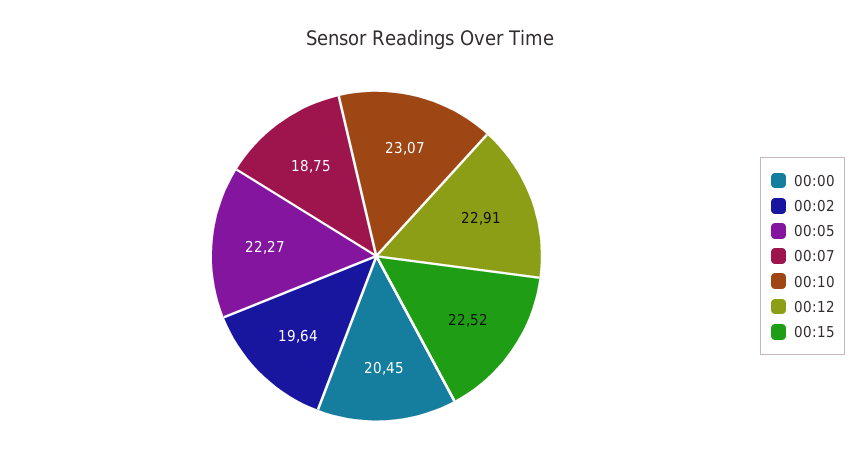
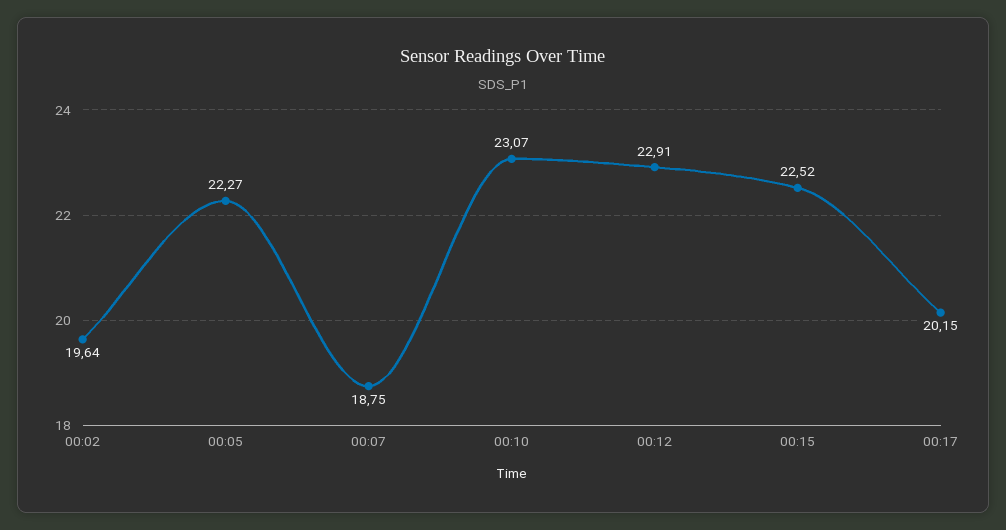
00:00: 20.45 -> none
00:17: none -> 20.15

